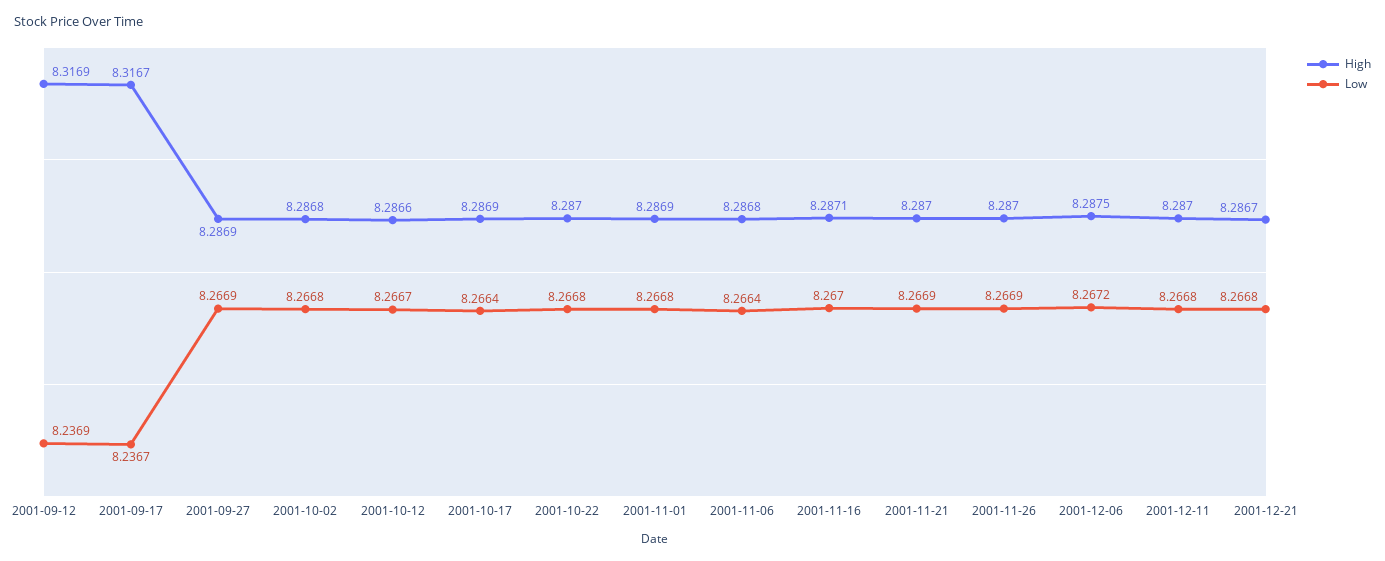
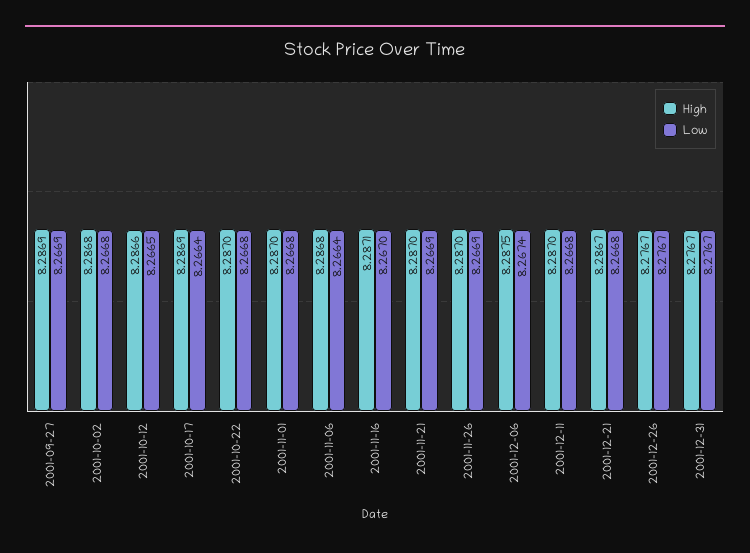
High, 2001-09-12: 8.3169 -> none
Low, 2001-09-12: 8.2369 -> none
High, 2001-09-17: 8.3167 -> none
Low, 2001-09-17: 8.2367 -> none
Low, 2001-10-12: 8.2667 -> 8.2665
High, 2001-11-01: 8.2869 -> 8.287
Low, 2001-12-06: 8.2672 -> 8.2674
High, 2001-12-26: none -> 8.2767
Low, 2001-12-26: none -> 8.2767
High, 2001-12-31: none -> 8.2767
Low, 2001-12-31: none -> 8.2767

